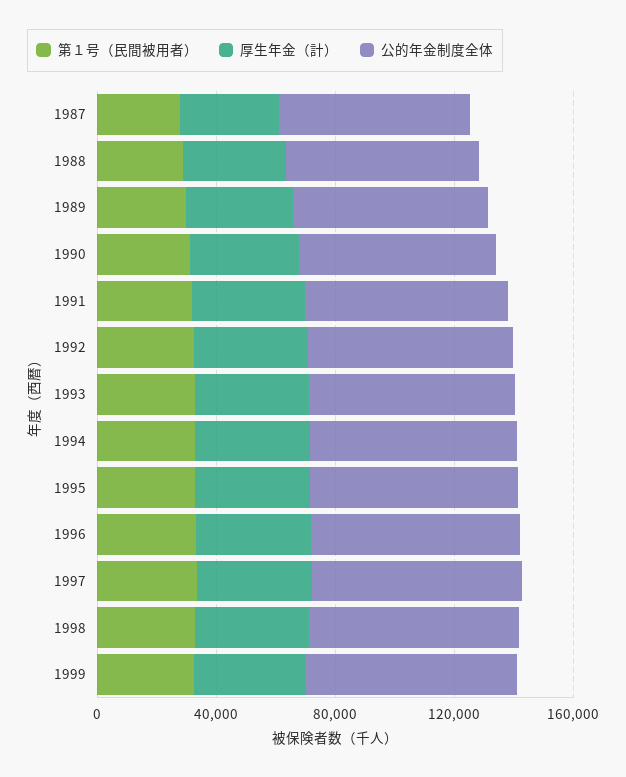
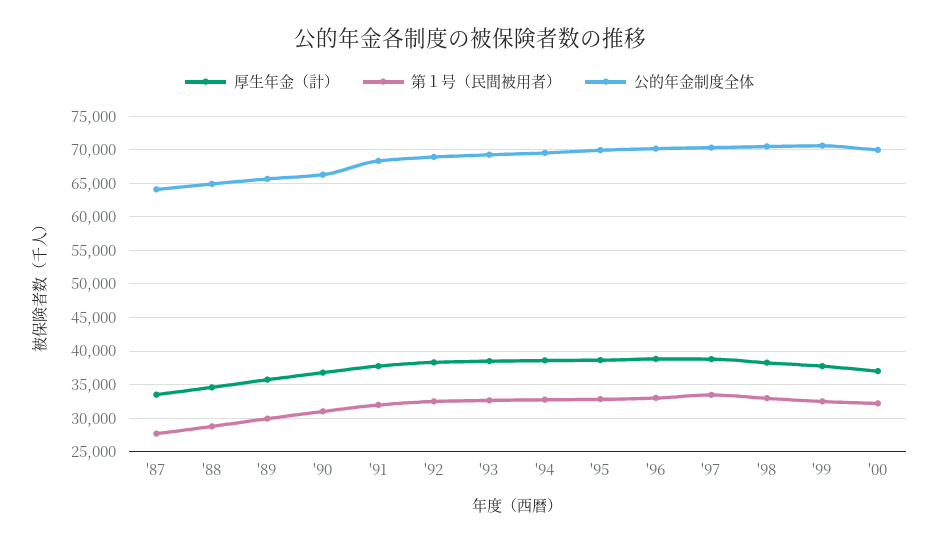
厚生年金（計）, '00: none -> 37000
第１号（民間被用者）, '00: none -> 32000
公的年金制度全体, '00: none -> 70000

